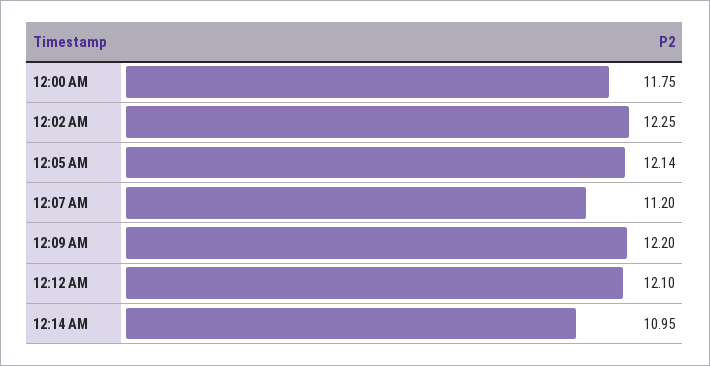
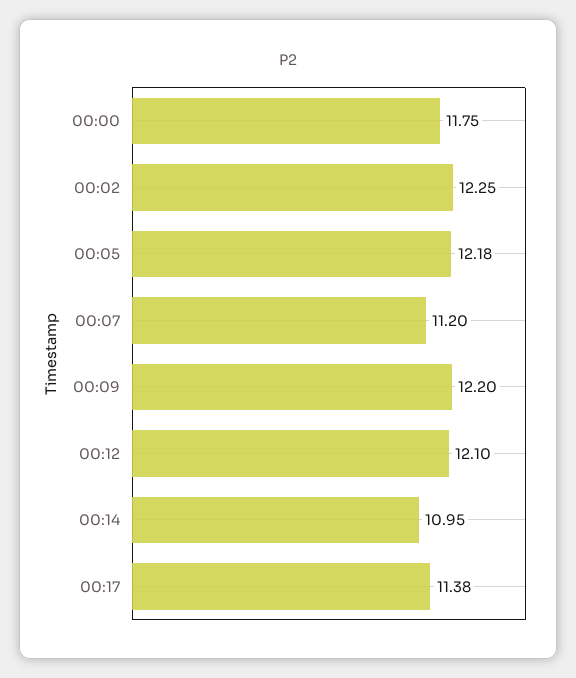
12:05 AM: 12.14 -> 12.18
00:17: none -> 11.38

